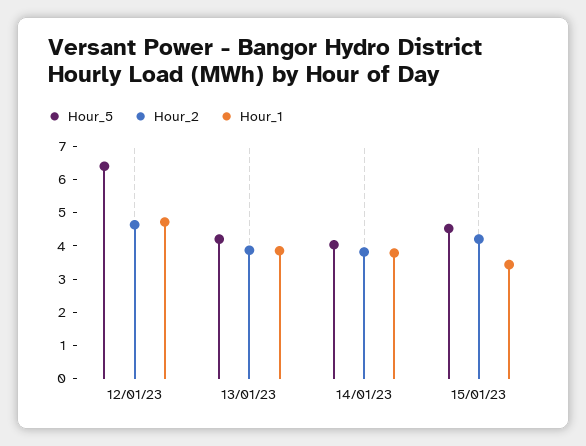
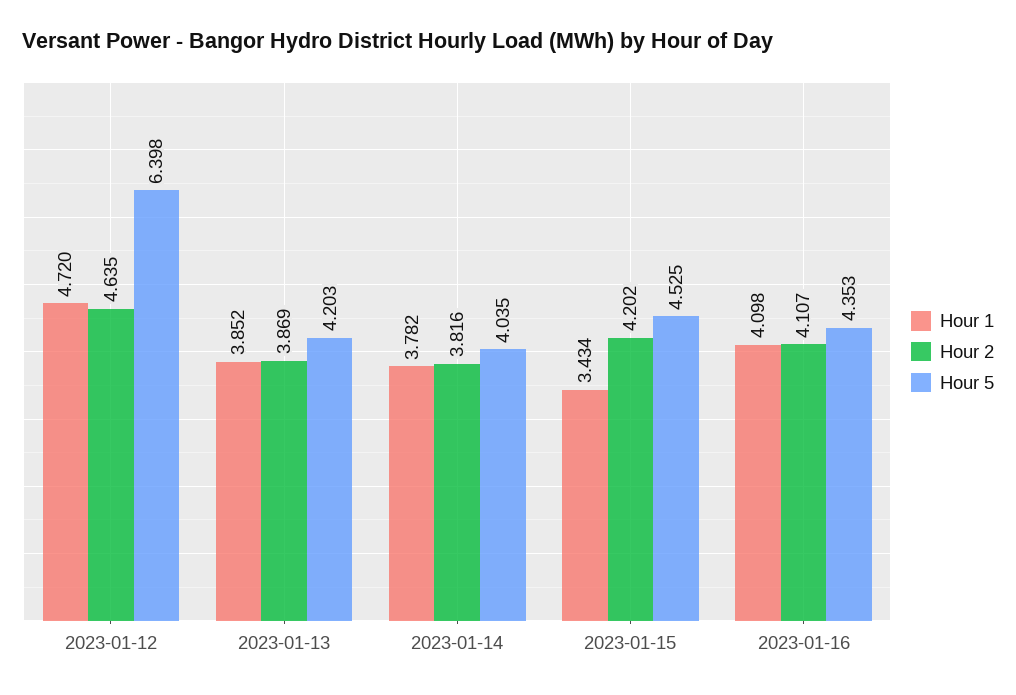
Hour_1, 2023-01-16: none -> 4.098
Hour_2, 2023-01-16: none -> 4.107
Hour_5, 2023-01-16: none -> 4.353

